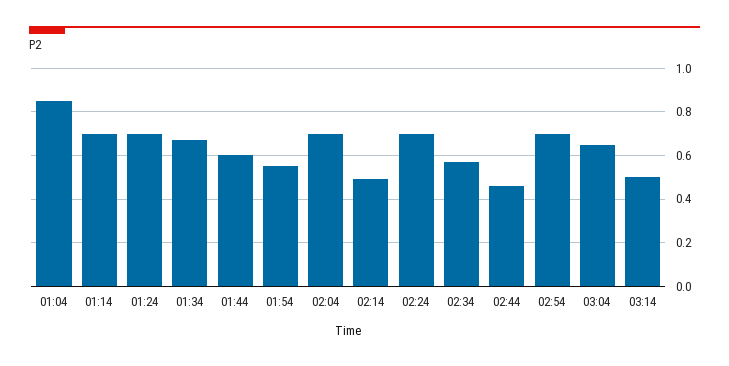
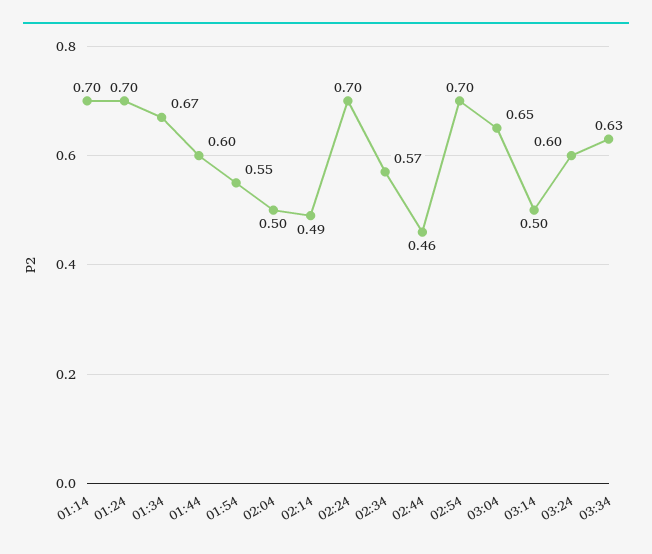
01:04: 0.85 -> none
02:04: 0.7 -> 0.5
03:24: none -> 0.6
03:34: none -> 0.63

